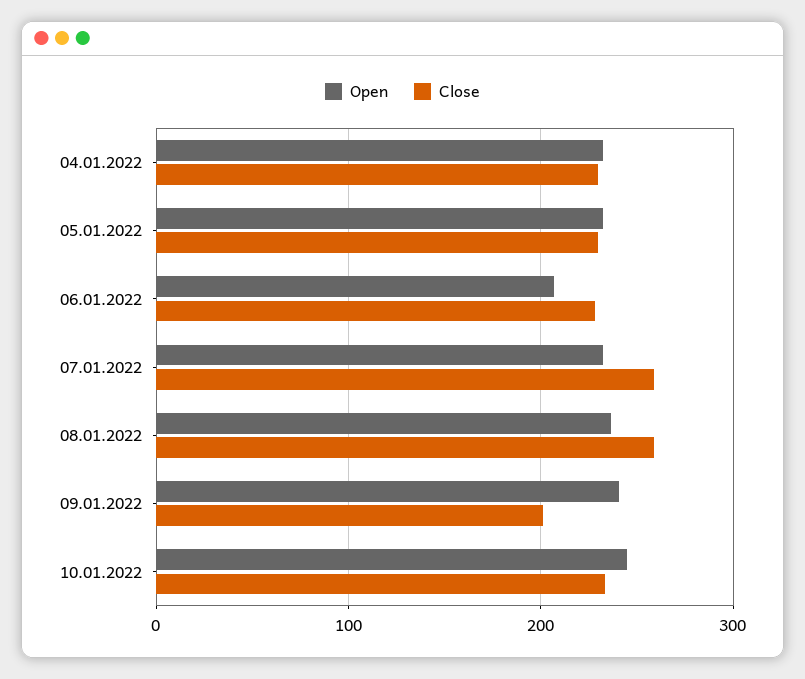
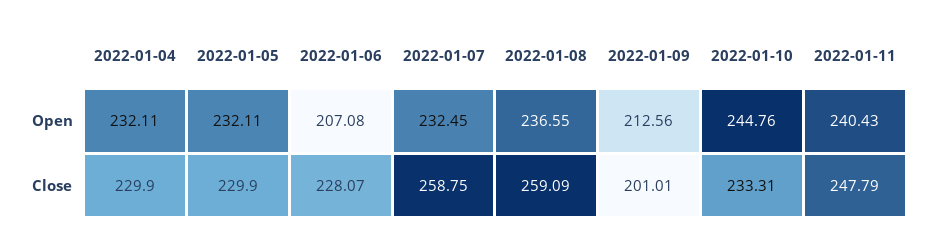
Open, 09.01.2022: 240 -> 212.56
Open, 2022-01-11: none -> 240.43
Close, 2022-01-11: none -> 247.79

